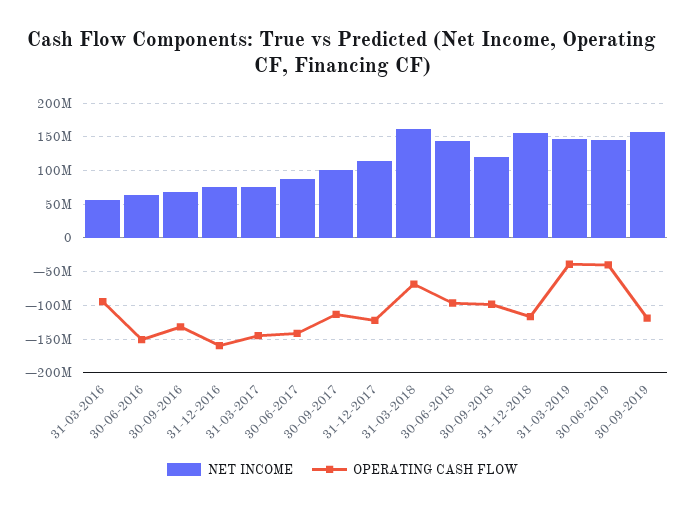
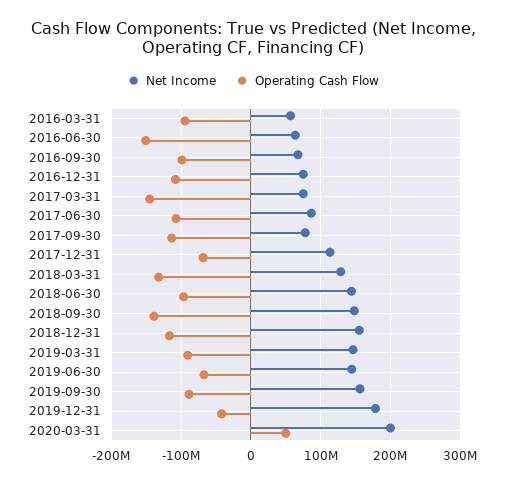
OPERATING CASH FLOW, 30-09-2016: -130000000 -> -100000000
OPERATING CASH FLOW, 31-12-2016: -160000000 -> -110000000
OPERATING CASH FLOW, 30-06-2017: -140000000 -> -110000000
NET INCOME, 30-09-2017: 100000000 -> 80000000
OPERATING CASH FLOW, 31-12-2017: -120000000 -> -70000000
NET INCOME, 31-03-2018: 160000000 -> 130000000
OPERATING CASH FLOW, 31-03-2018: -70000000 -> -130000000
NET INCOME, 30-09-2018: 120000000 -> 150000000
OPERATING CASH FLOW, 30-09-2018: -100000000 -> -140000000
OPERATING CASH FLOW, 31-03-2019: -40000000 -> -90000000
OPERATING CASH FLOW, 30-06-2019: -40000000 -> -70000000
OPERATING CASH FLOW, 30-09-2019: -120000000 -> -90000000
NET INCOME, 2019-12-31: none -> 180000000
OPERATING CASH FLOW, 2019-12-31: none -> -40000000
NET INCOME, 2020-03-31: none -> 200000000
OPERATING CASH FLOW, 2020-03-31: none -> 50000000

